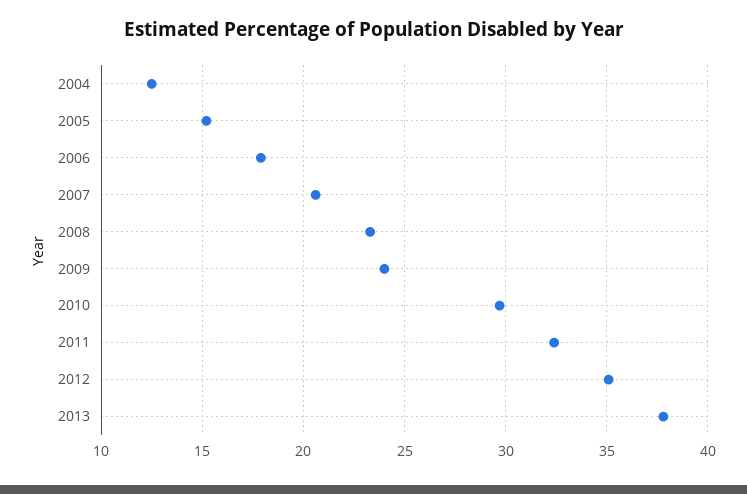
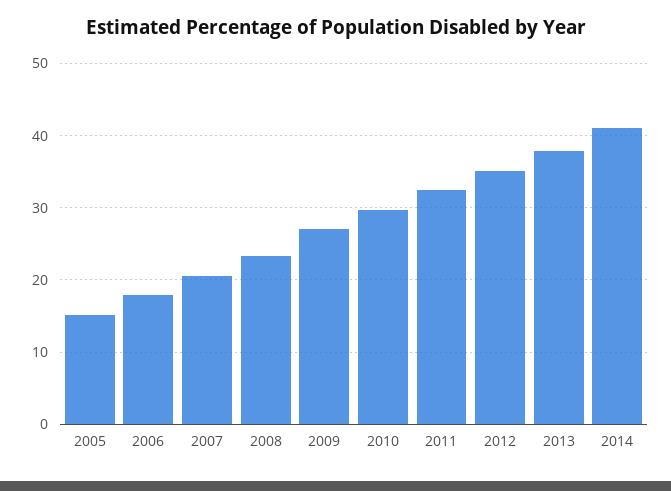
2004: 12.5 -> none
2009: 24 -> 27
2014: none -> 41

